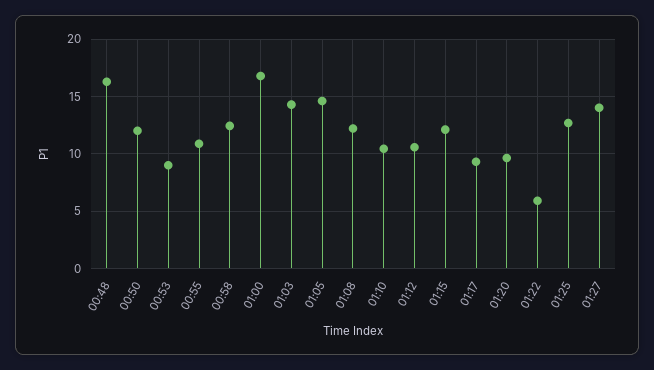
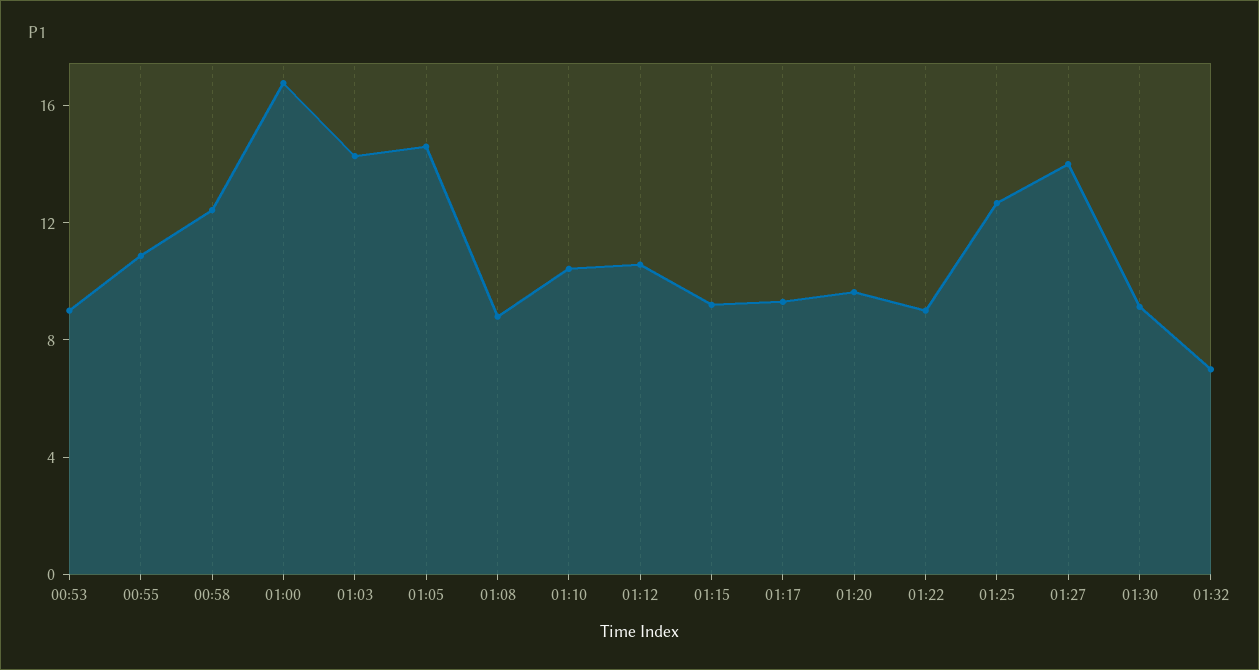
00:48: 16 -> none
00:50: 12 -> none
01:08: 12 -> 9
01:15: 12 -> 9
01:22: 6 -> 9
01:30: none -> 9
01:32: none -> 7

